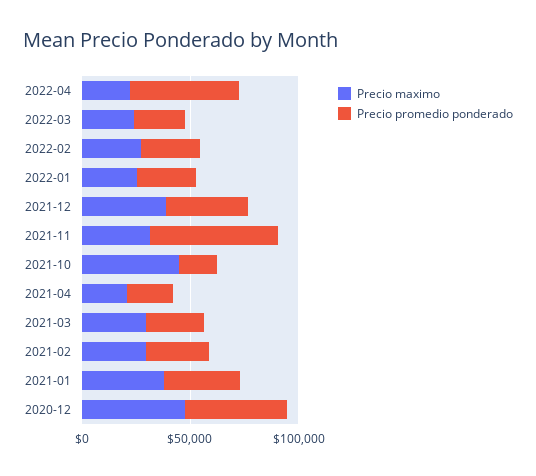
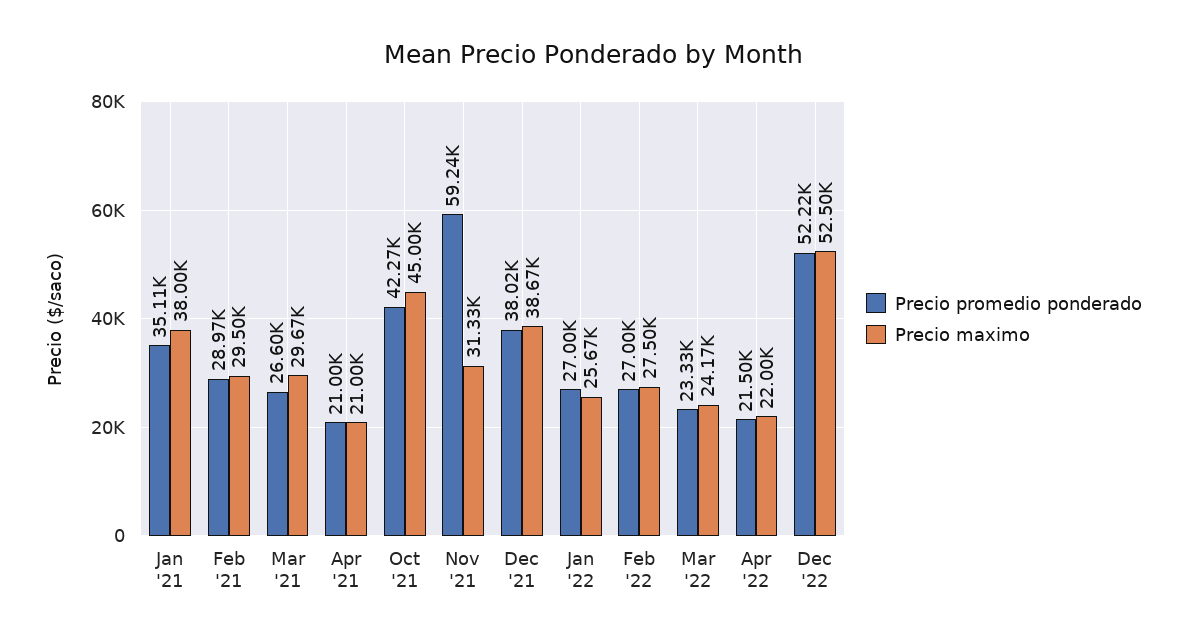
Precio promedio ponderado, 2022-04: 50000 -> 21500
Precio promedio ponderado, 2021-10: 20000 -> 42270
Precio maximo, 2020-12: 50000 -> none
Precio promedio ponderado, 2020-12: 50000 -> none
Precio promedio ponderado, Dec '22: none -> 52220
Precio maximo, Dec '22: none -> 52500

